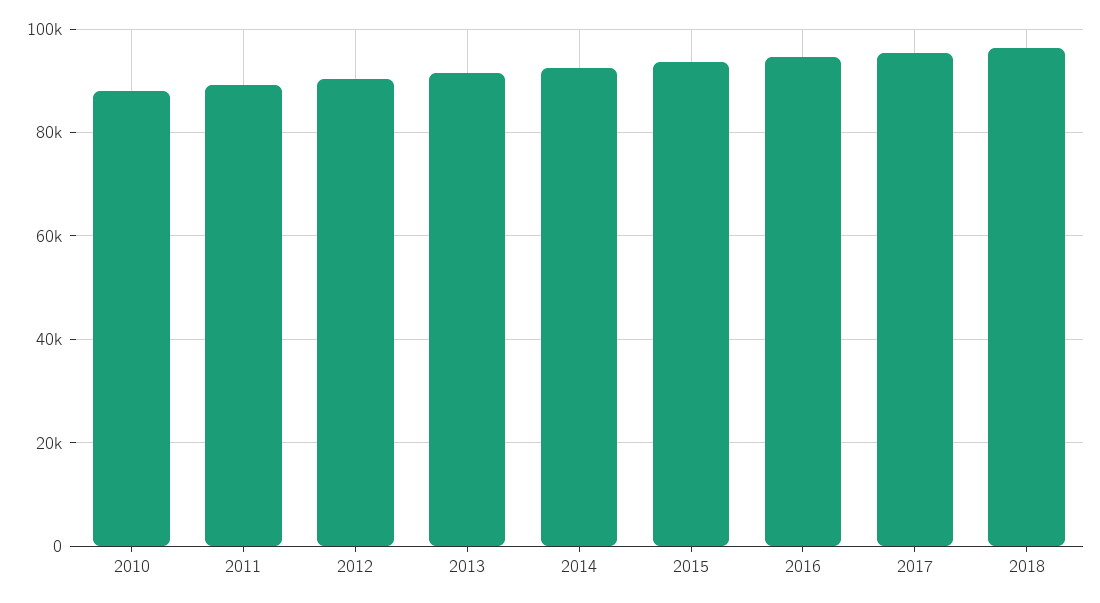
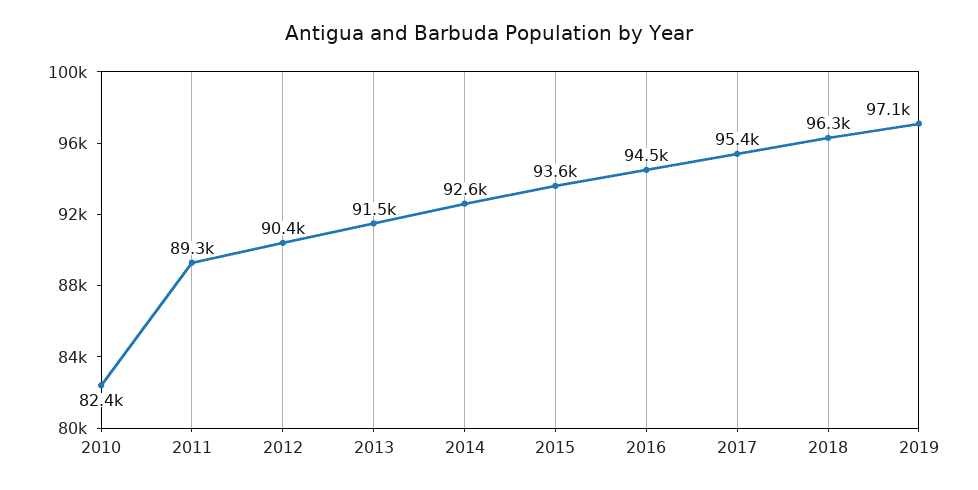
2010: 88000 -> 82400
2019: none -> 97100

